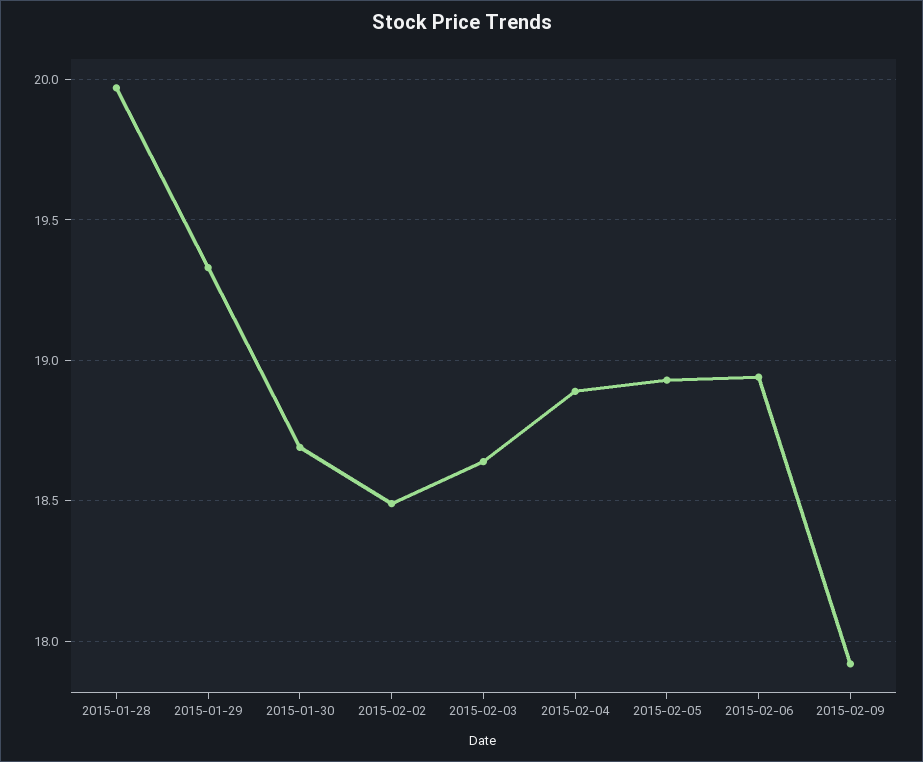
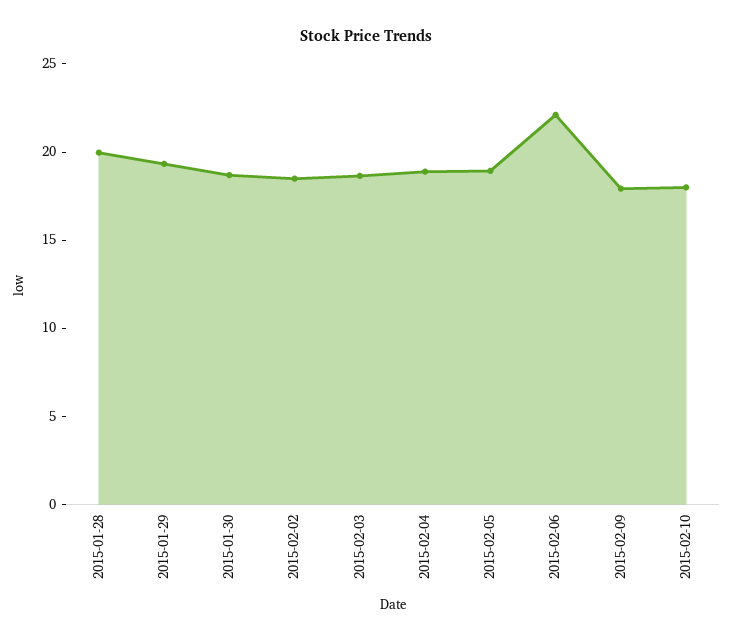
2015-02-06: 18.95 -> 22
2015-02-10: none -> 18

